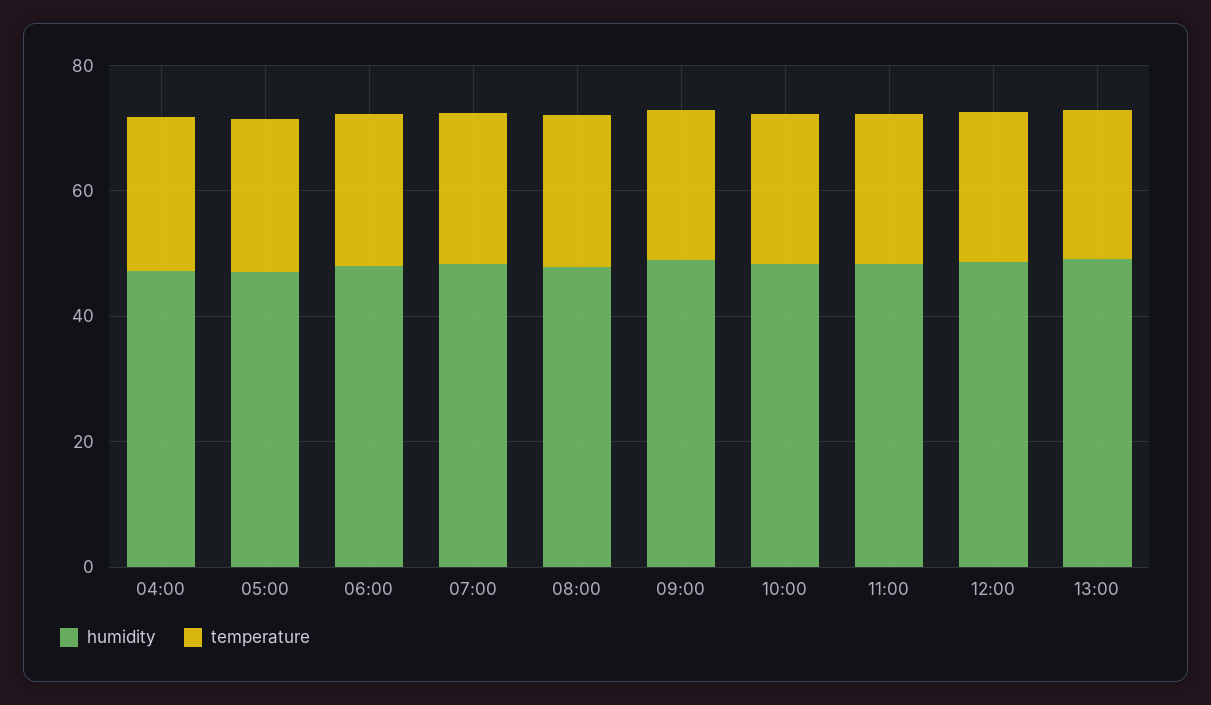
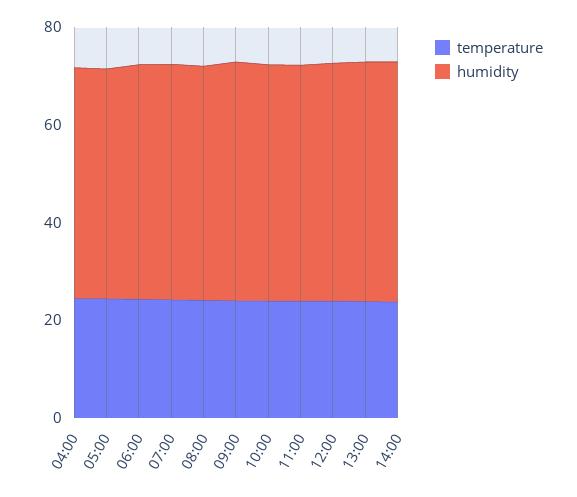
temperature, 14:00: none -> 25
humidity, 14:00: none -> 50

